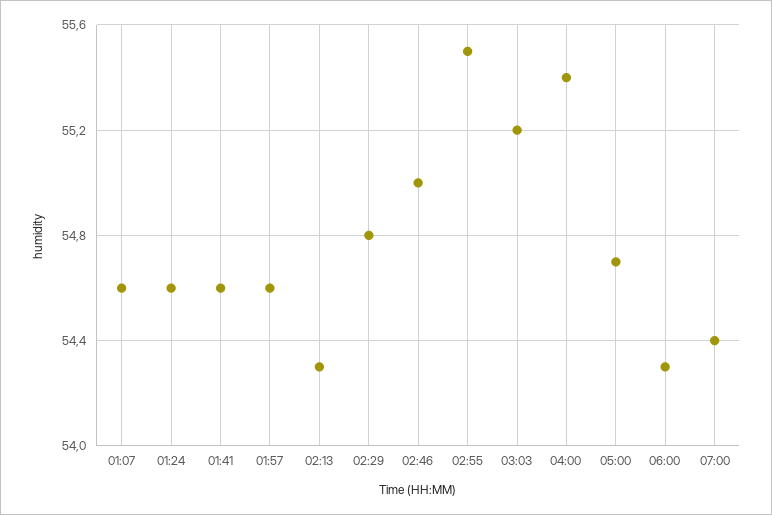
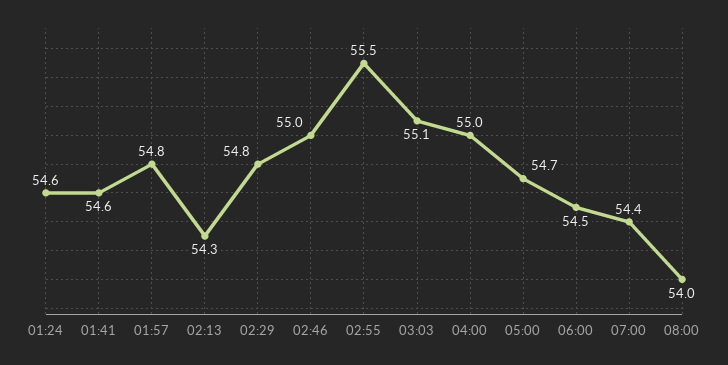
01:07: 54.6 -> none
01:57: 54.6 -> 54.8
03:03: 55.2 -> 55.1
04:00: 55.4 -> 55
06:00: 54.3 -> 54.5
08:00: none -> 54

